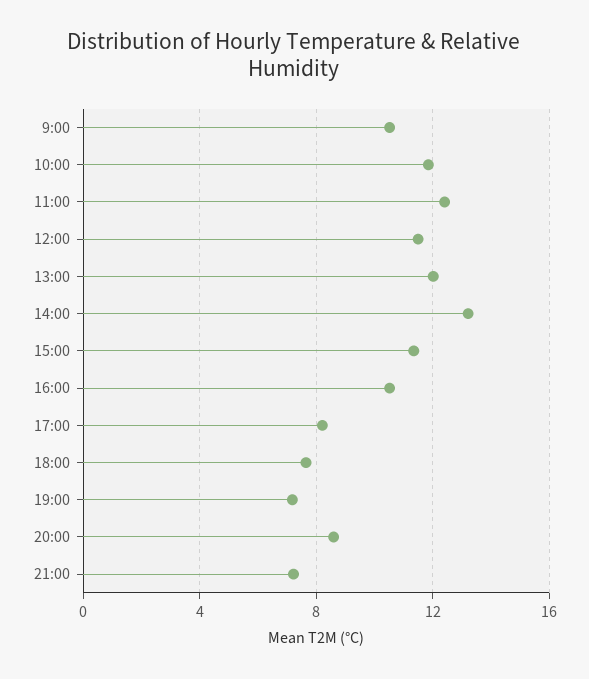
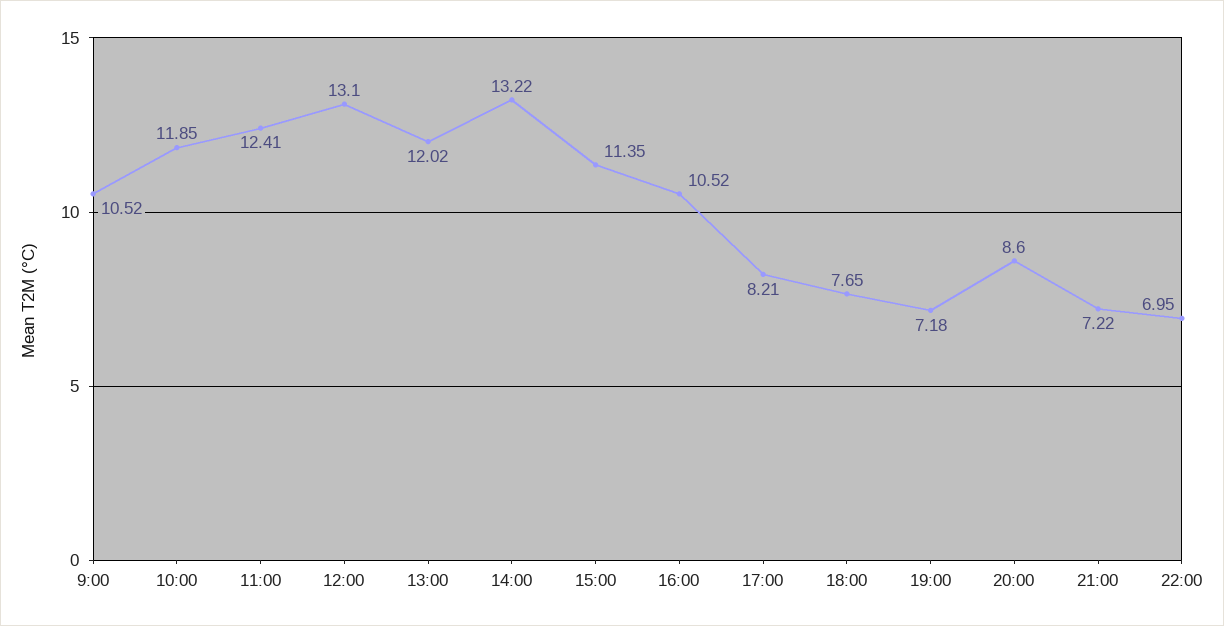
12:00: 11.5 -> 13.1
22:00: none -> 6.95

